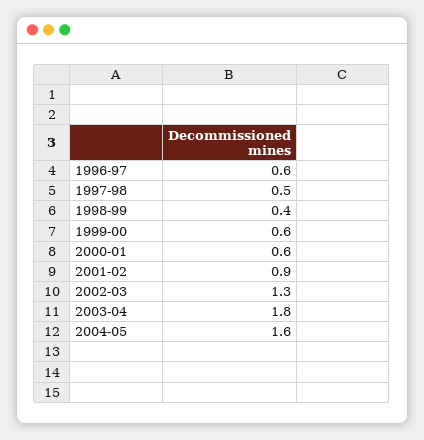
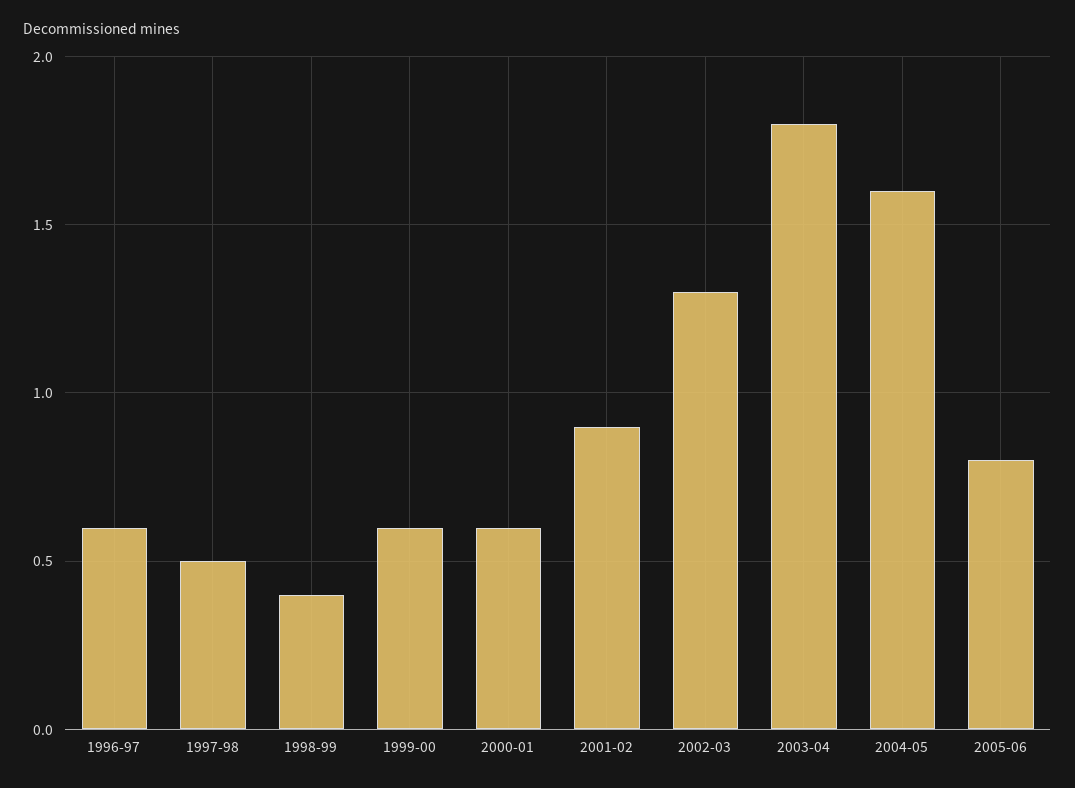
2005-06: none -> 0.8

